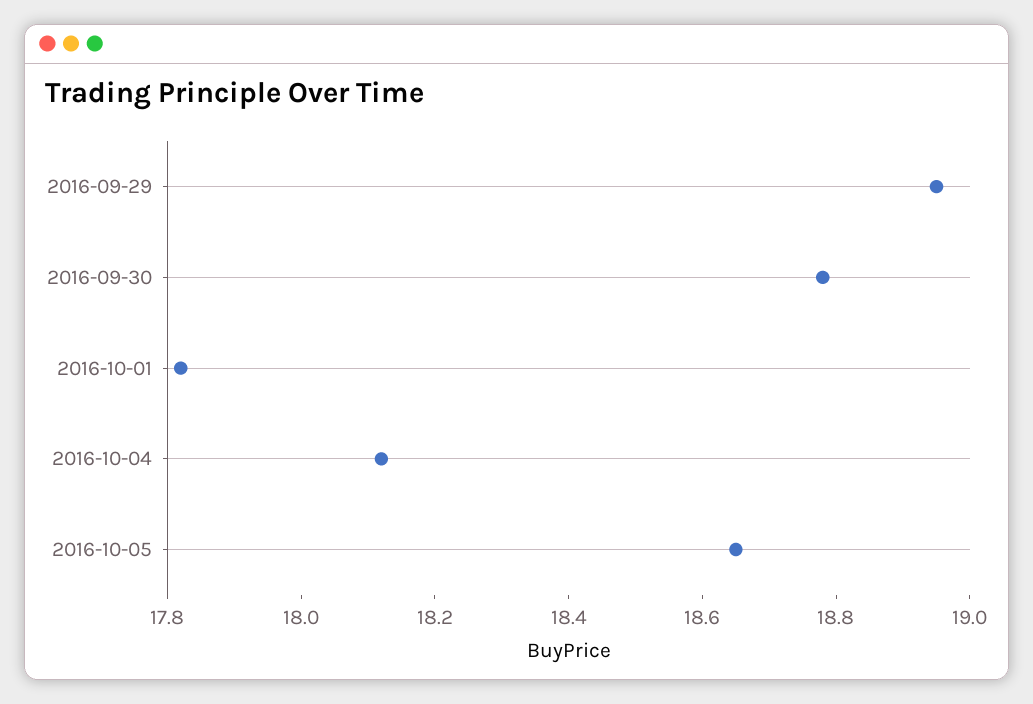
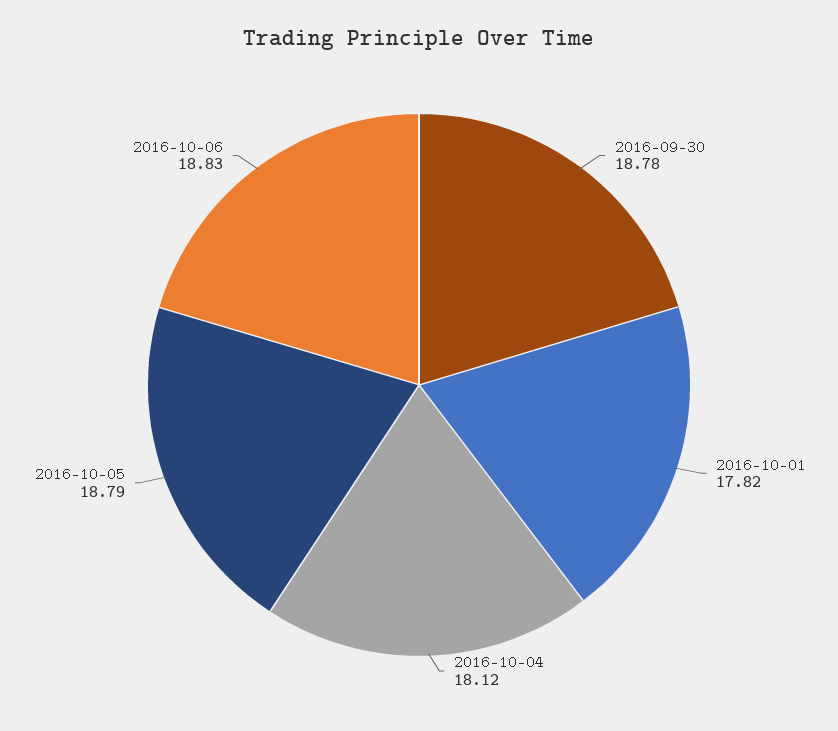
2016-09-29: 18.95 -> none
2016-10-05: 18.65 -> 18.79
2016-10-06: none -> 18.83

